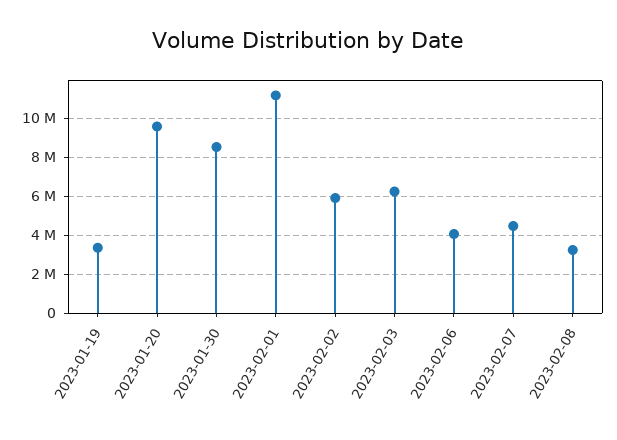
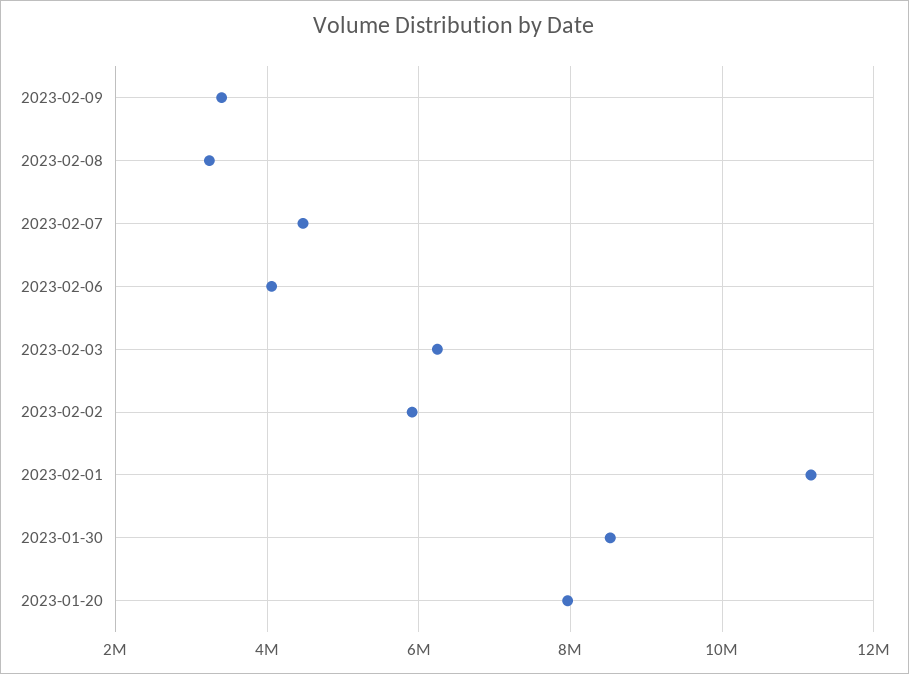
2023-01-19: 3500000 -> none
2023-01-20: 9500000 -> 8000000
2023-02-09: none -> 3400000

